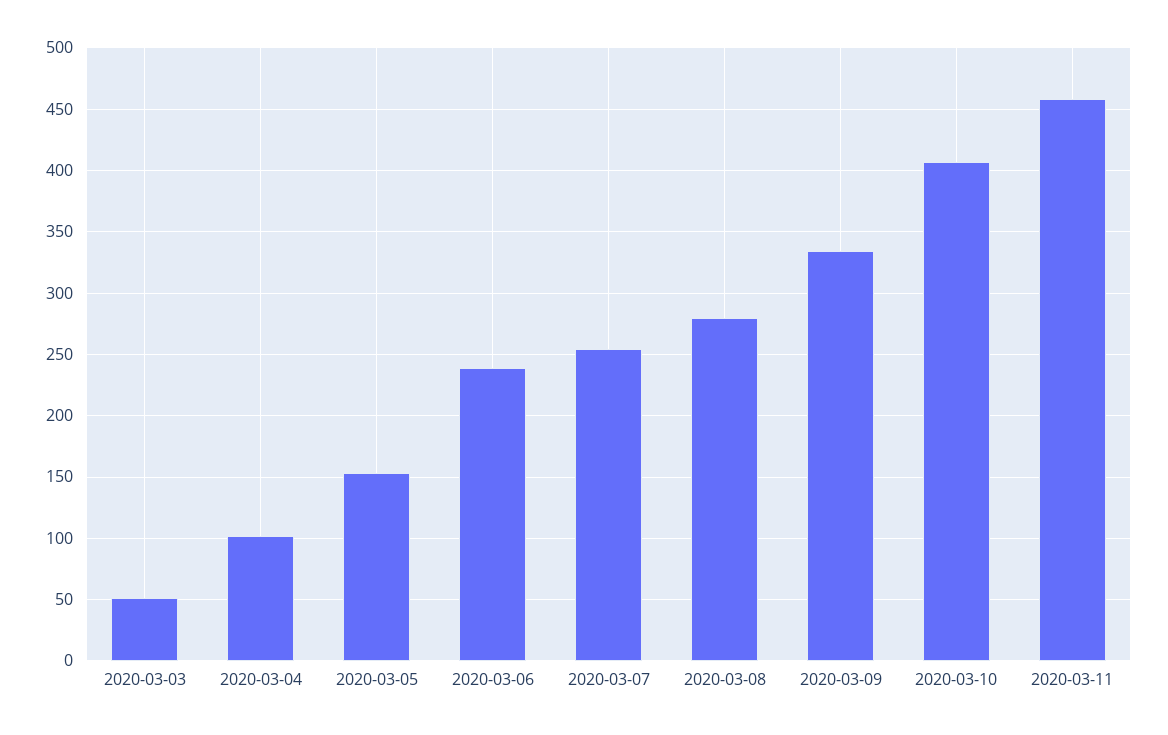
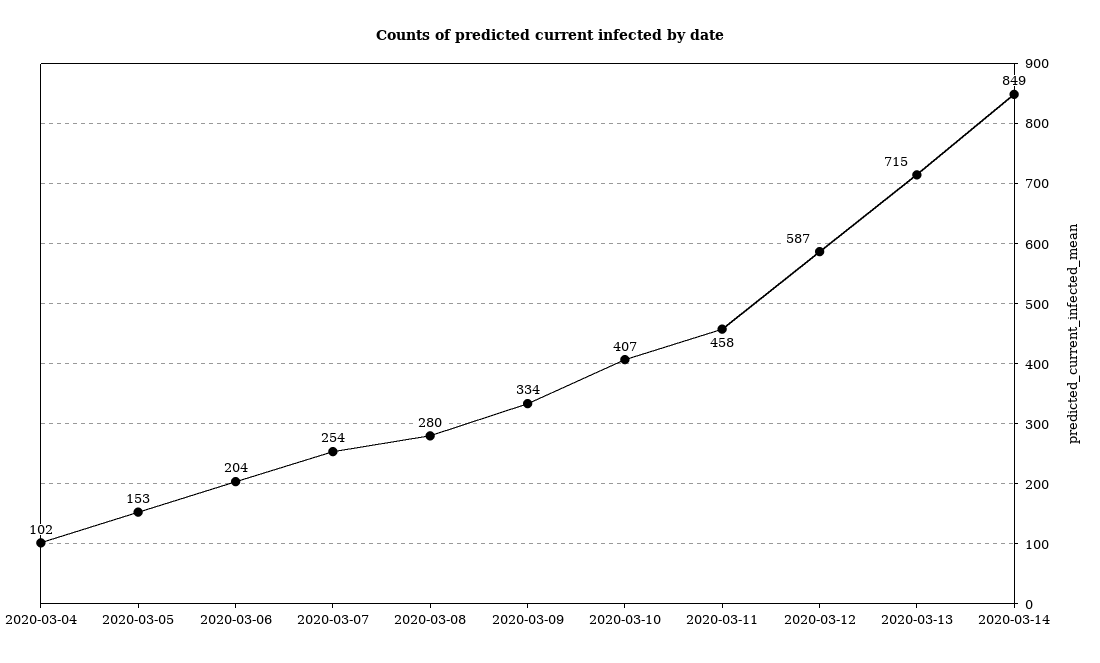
2020-03-03: 50 -> none
2020-03-06: 240 -> 204
2020-03-12: none -> 587
2020-03-13: none -> 715
2020-03-14: none -> 849

